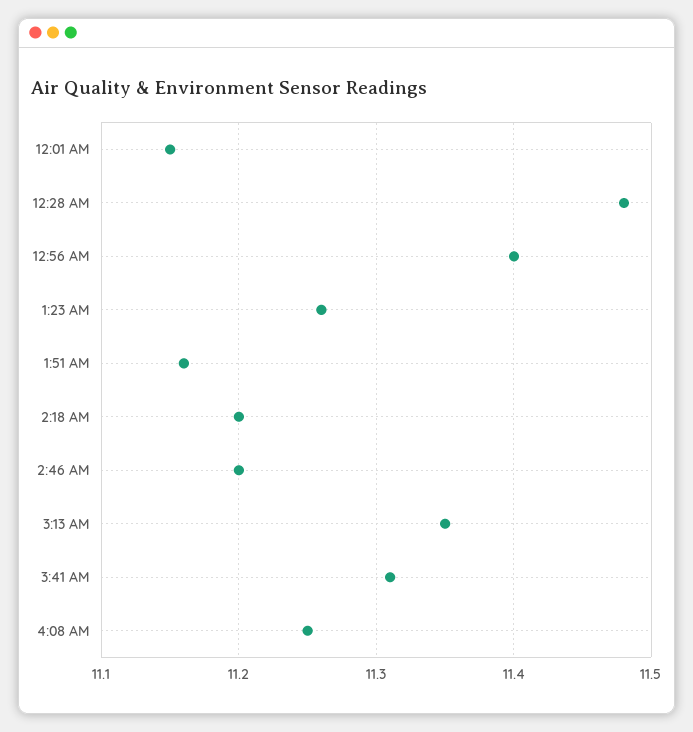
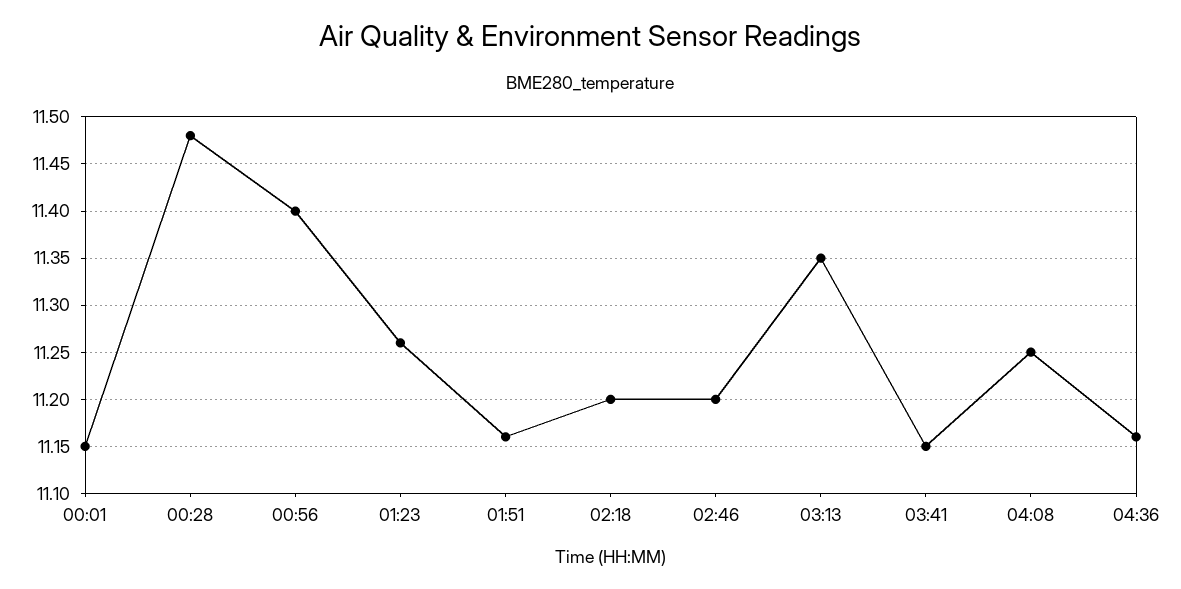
3:41 AM: 11.31 -> 11.15
04:36: none -> 11.16

